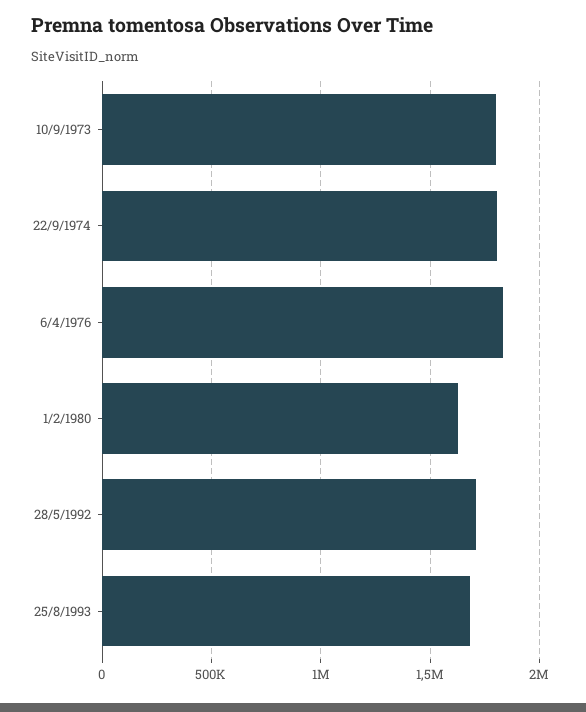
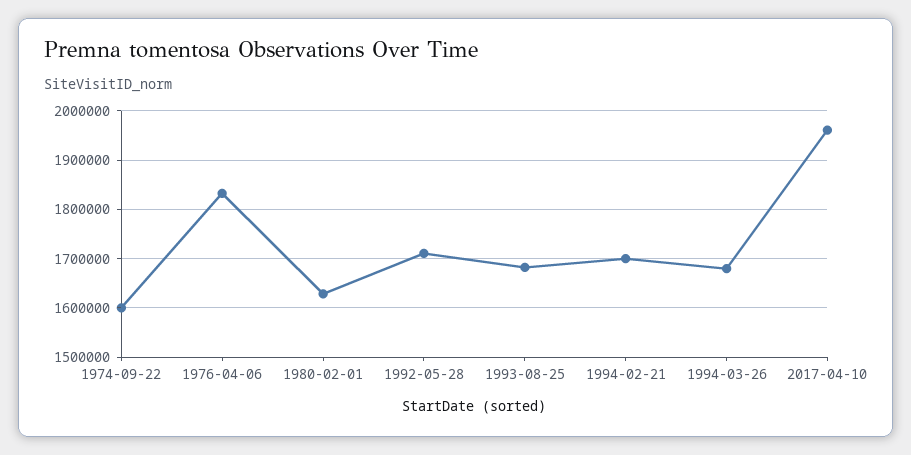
10/9/1973: 1800000 -> none
22/9/1974: 1800000 -> 1600000
1994-02-21: none -> 1700000
1994-03-26: none -> 1680000
2017-04-10: none -> 1960000

